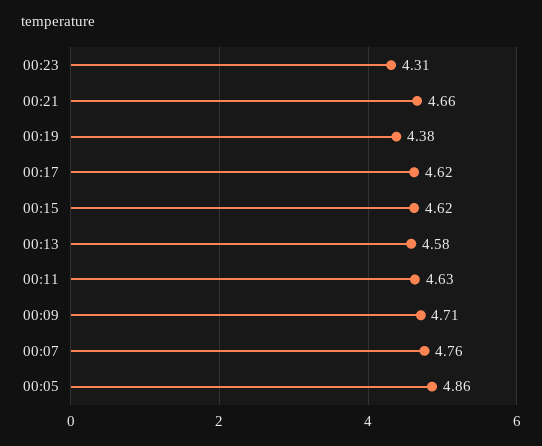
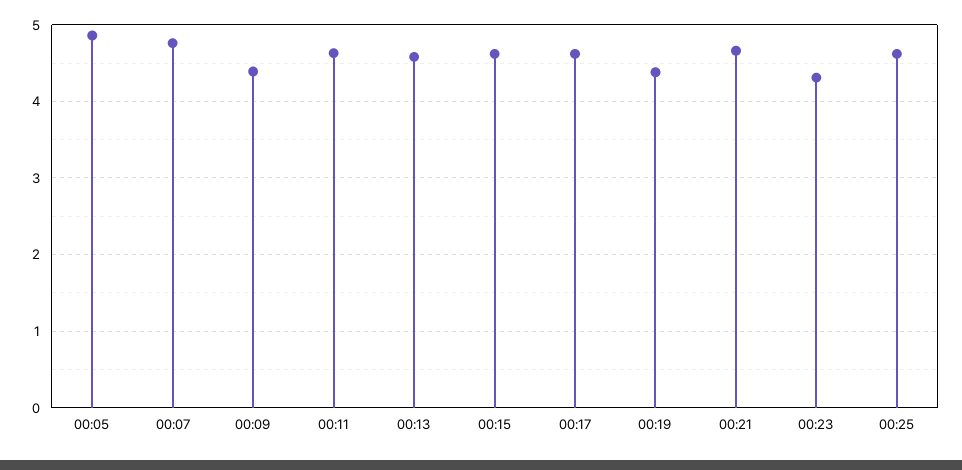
00:09: 4.71 -> 4.4
00:25: none -> 4.6

